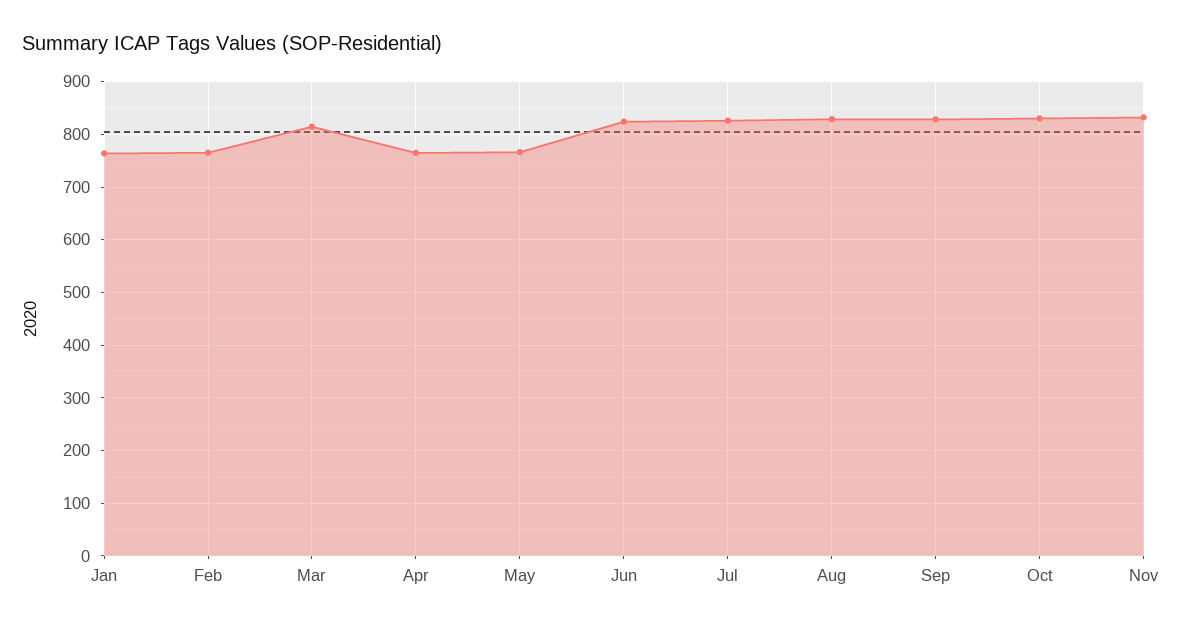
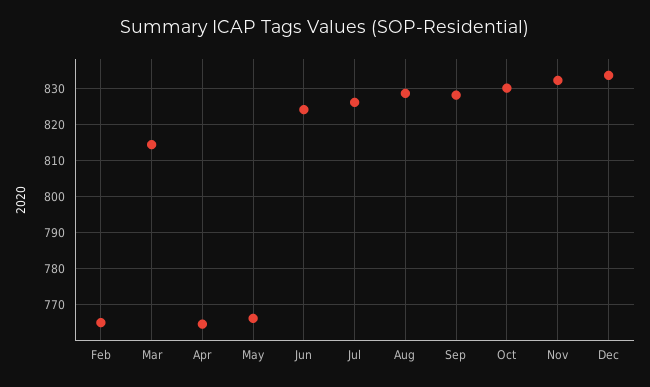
Jan: 760 -> none
Dec: none -> 834

